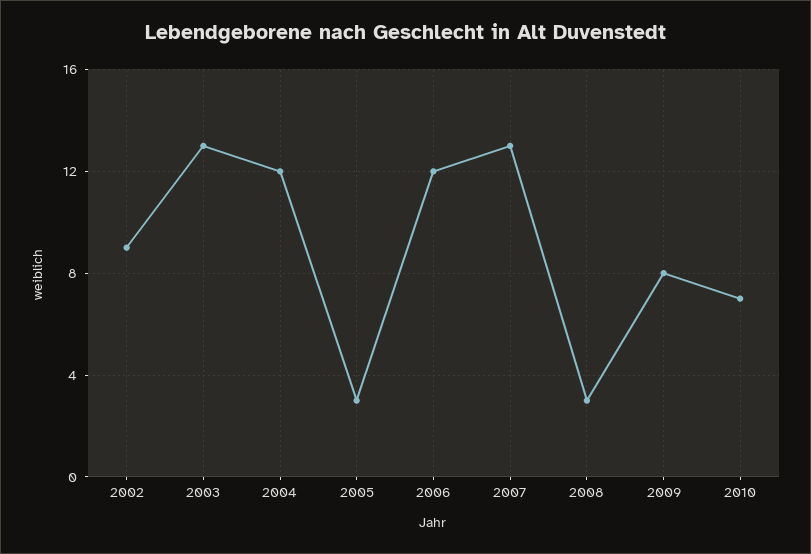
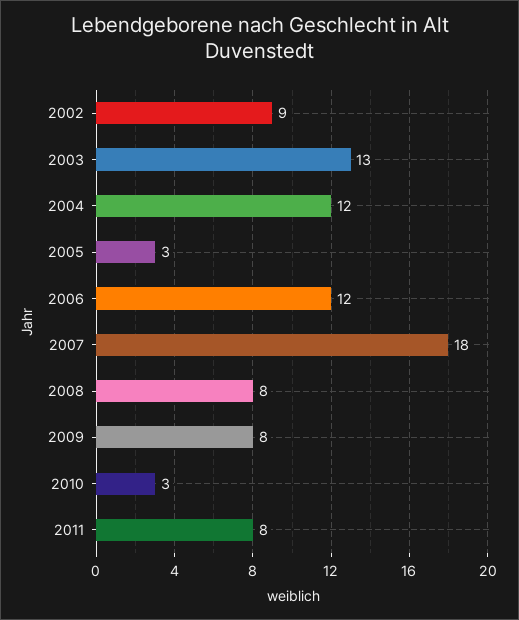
2007: 13 -> 18
2008: 3 -> 8
2010: 7 -> 3
2011: none -> 8

